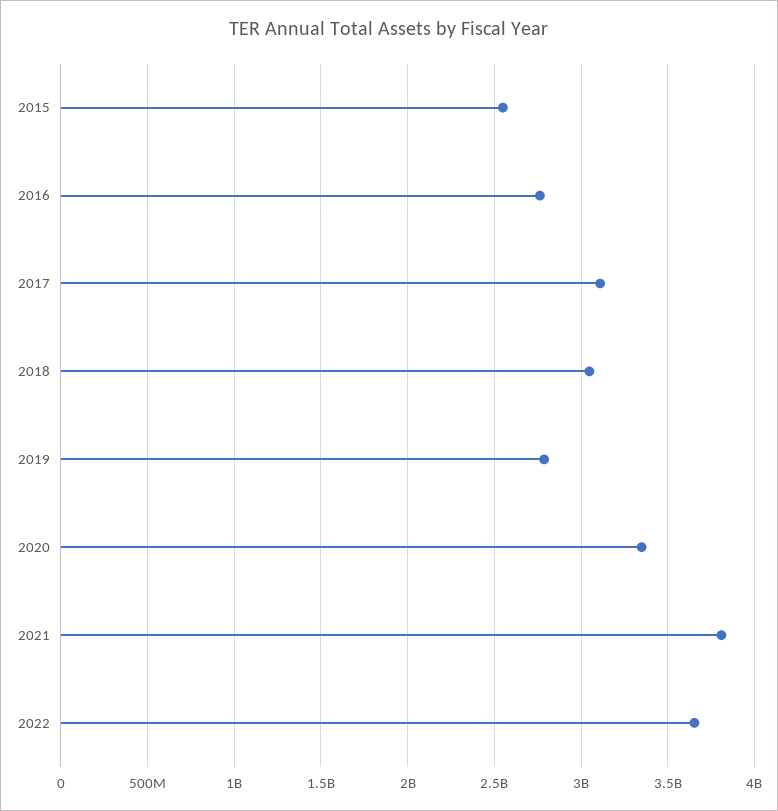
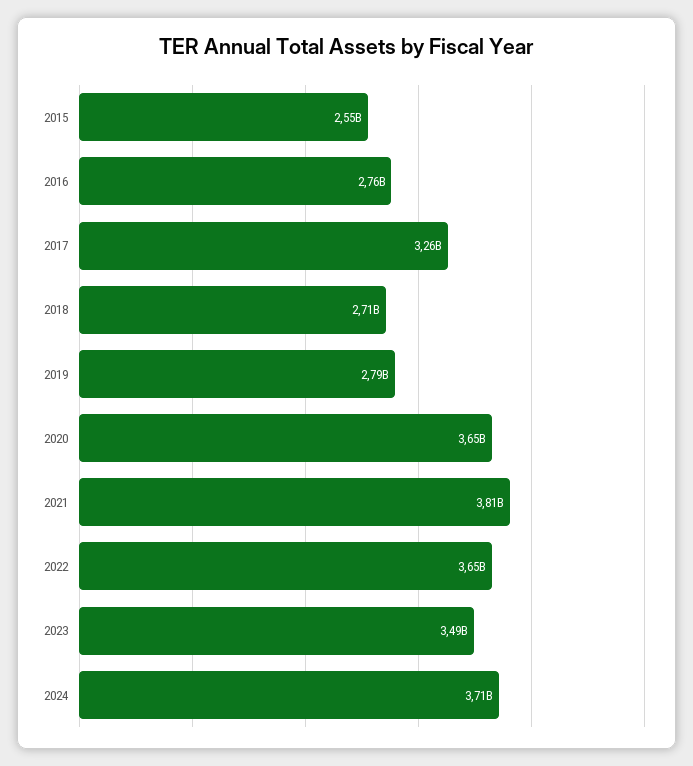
2017: 3100000000 -> 3260000000
2018: 3050000000 -> 2710000000
2020: 3350000000 -> 3650000000
2023: none -> 3490000000
2024: none -> 3710000000

